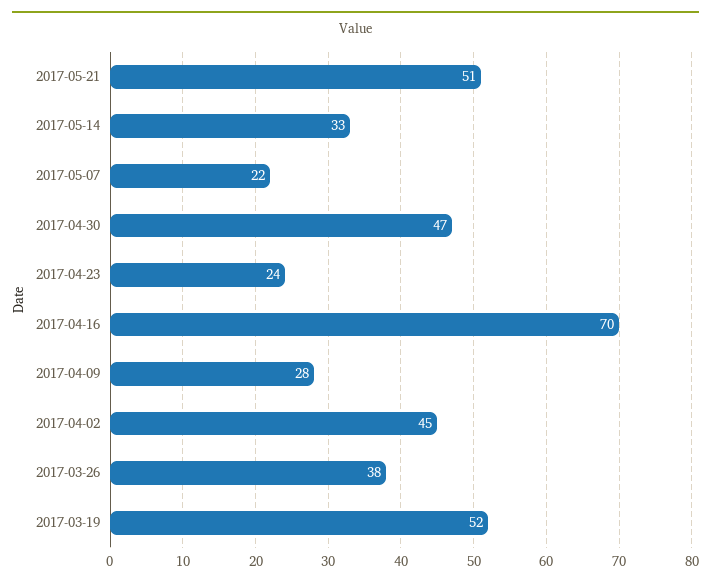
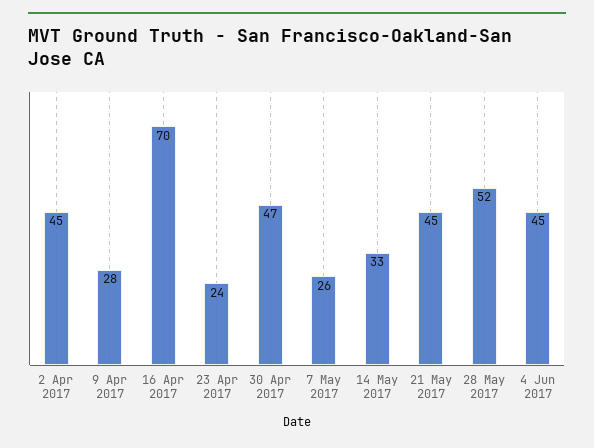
2017-05-21: 51 -> 45
2017-05-07: 22 -> 26
2017-03-26: 38 -> none
2017-03-19: 52 -> none
28 May 2017: none -> 52
4 Jun 2017: none -> 45

